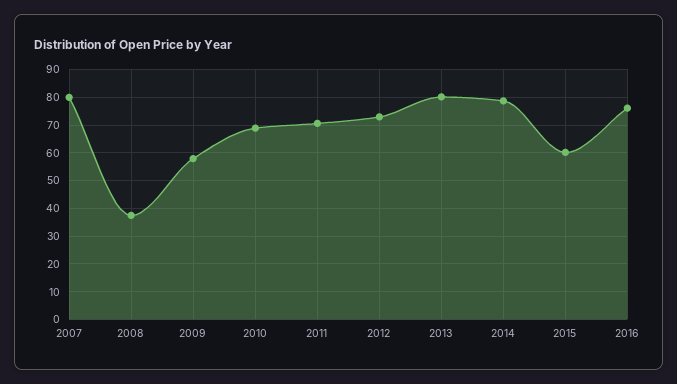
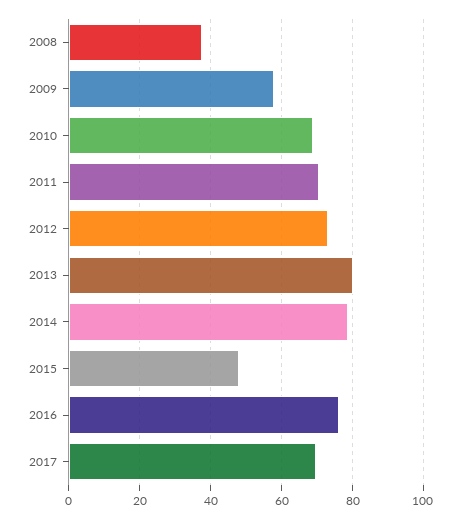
2007: 80 -> none
2015: 60 -> 48
2017: none -> 70

